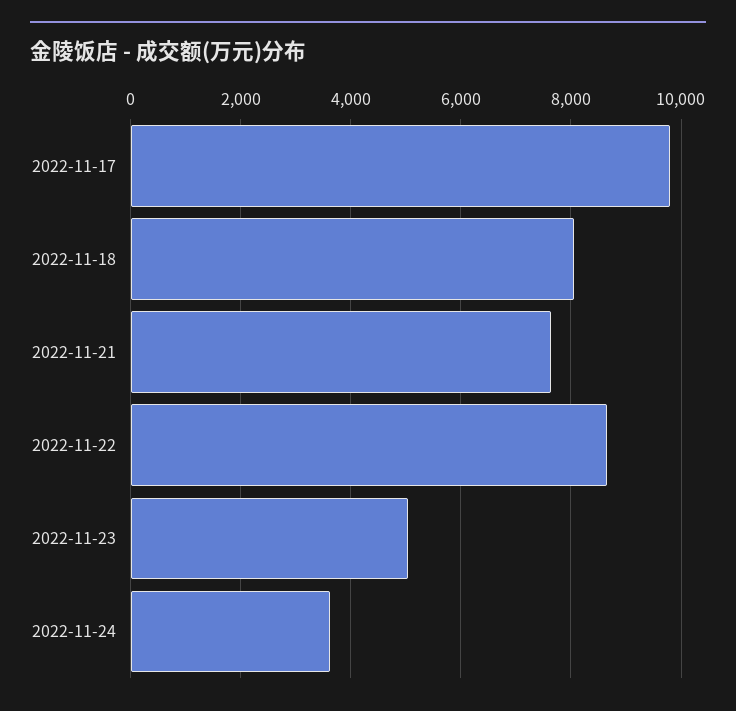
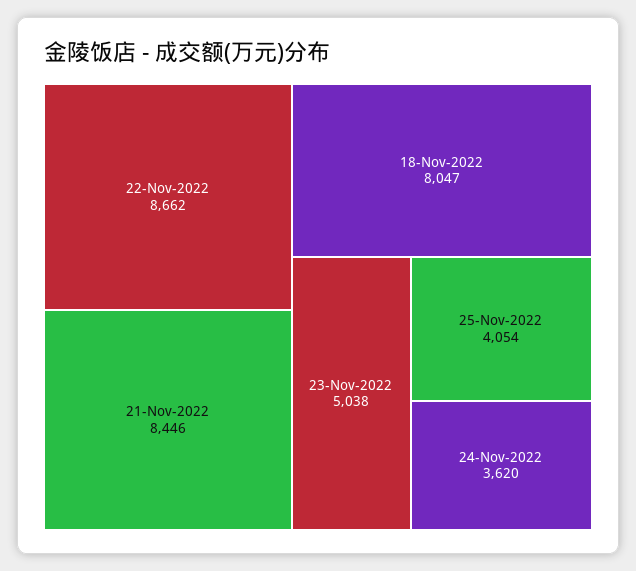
2022-11-17: 9800 -> none
2022-11-21: 7600 -> 8446
25-Nov-2022: none -> 4054

